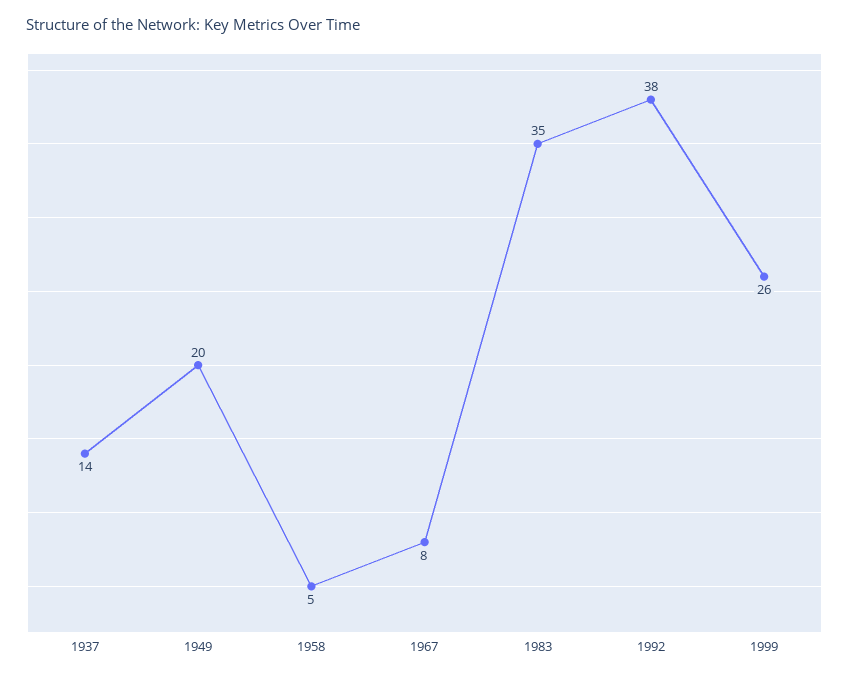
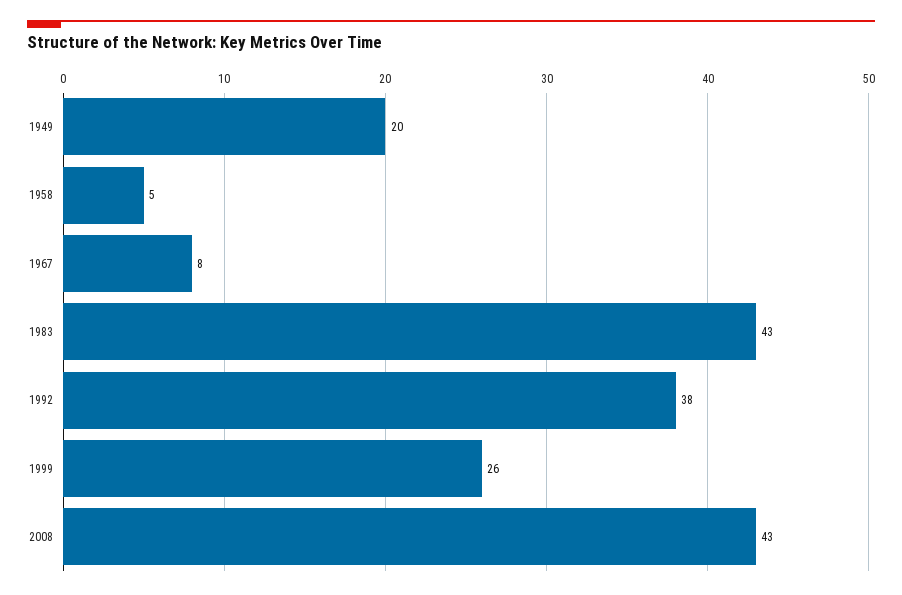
1937: 14 -> none
1983: 35 -> 43
2008: none -> 43

